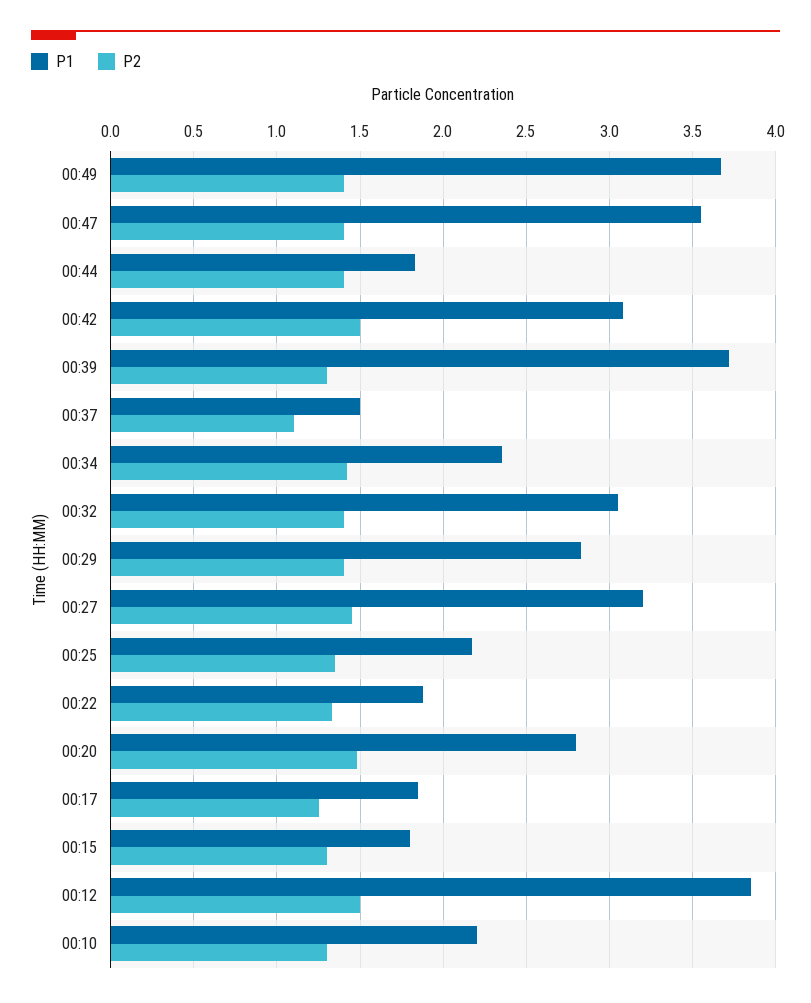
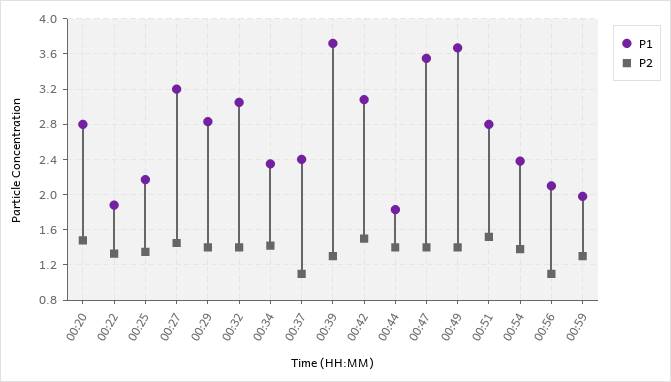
P1, 00:37: 1.5 -> 2.4
P1, 00:17: 1.85 -> none
P2, 00:17: 1.25 -> none
P1, 00:15: 1.8 -> none
P2, 00:15: 1.3 -> none
P1, 00:12: 3.85 -> none
P2, 00:12: 1.5 -> none
P1, 00:10: 2.2 -> none
P2, 00:10: 1.3 -> none
P1, 00:51: none -> 2.8
P2, 00:51: none -> 1.5
P1, 00:54: none -> 2.4
P2, 00:54: none -> 1.4
P1, 00:56: none -> 2.1
P2, 00:56: none -> 1.1
P1, 00:59: none -> 2
P2, 00:59: none -> 1.3

